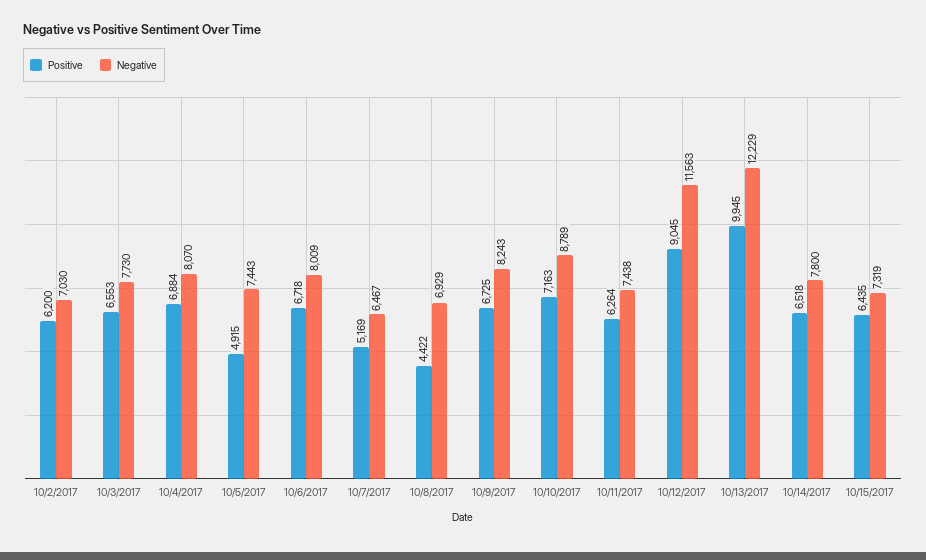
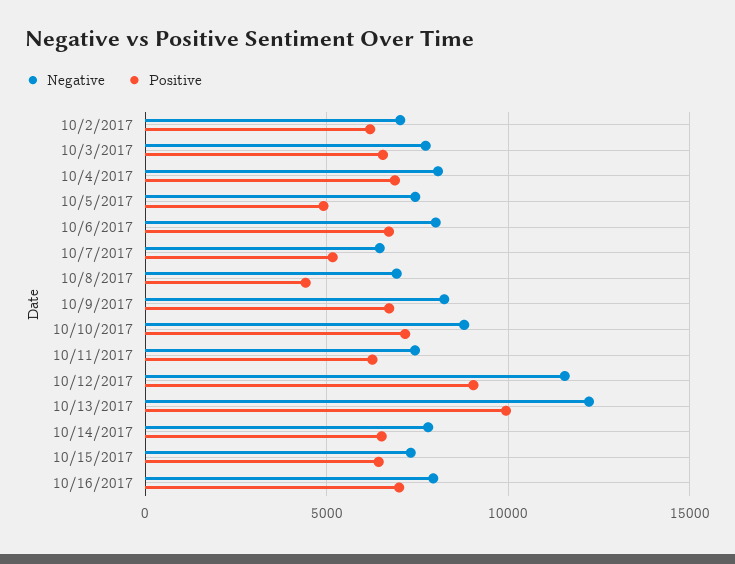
Negative, 10/16/2017: none -> 8000
Positive, 10/16/2017: none -> 7000

